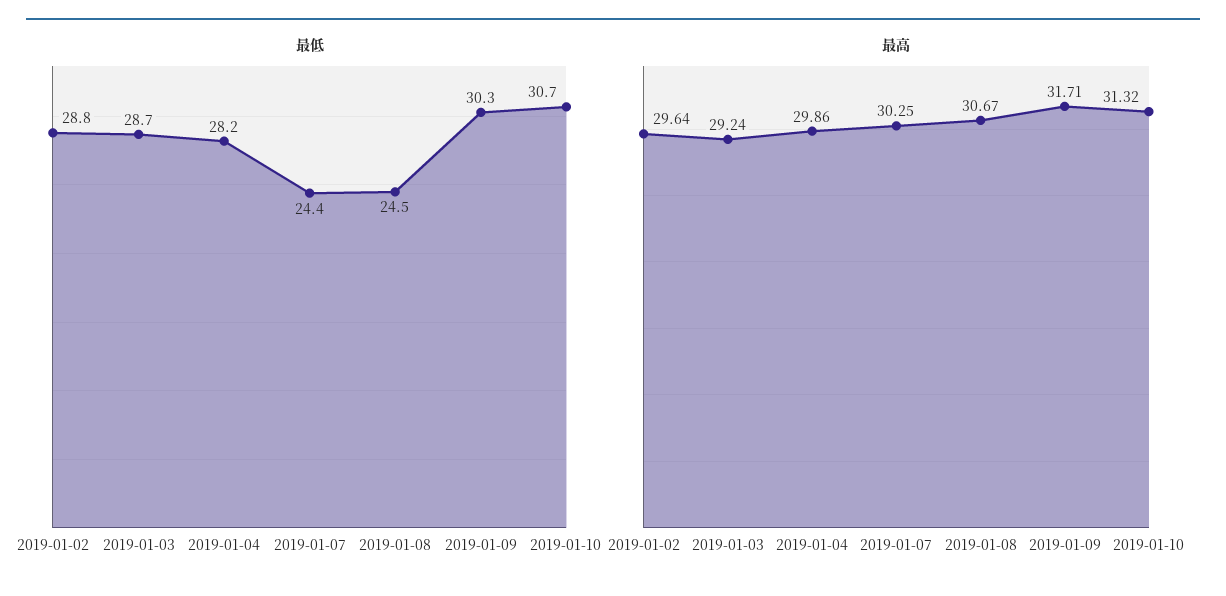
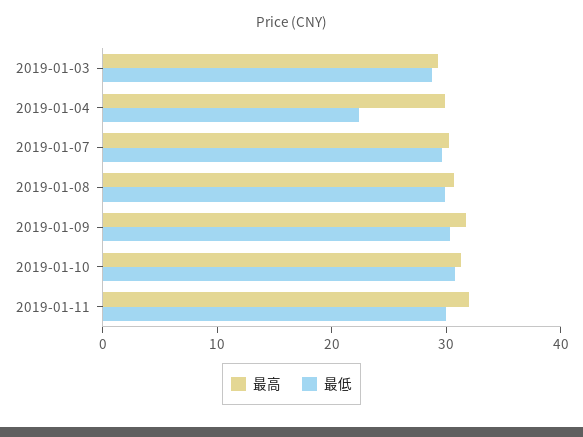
最低, 2019-01-02: 28.8 -> none
最低, 2019-01-04: 28.2 -> 22
最低, 2019-01-07: 24.4 -> 30
最低, 2019-01-08: 24.5 -> 30
最高, 2019-01-02: 29.64 -> none
最高, 2019-01-11: none -> 32
最低, 2019-01-11: none -> 30

